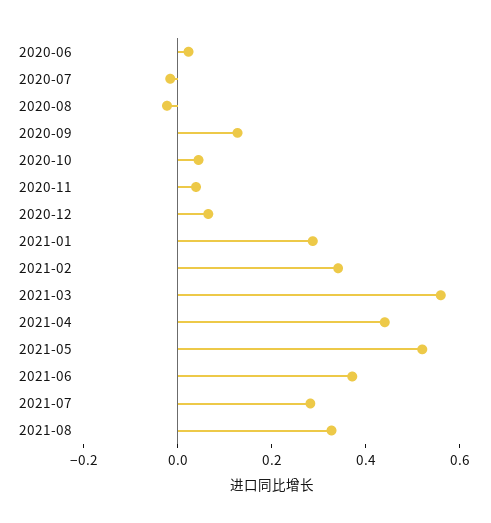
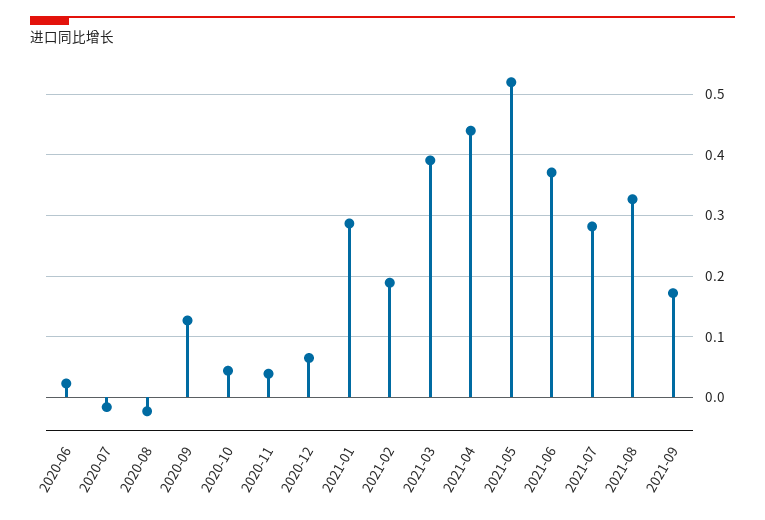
2021-02: 0.35 -> 0.19
2021-03: 0.55 -> 0.39
2021-09: none -> 0.17

